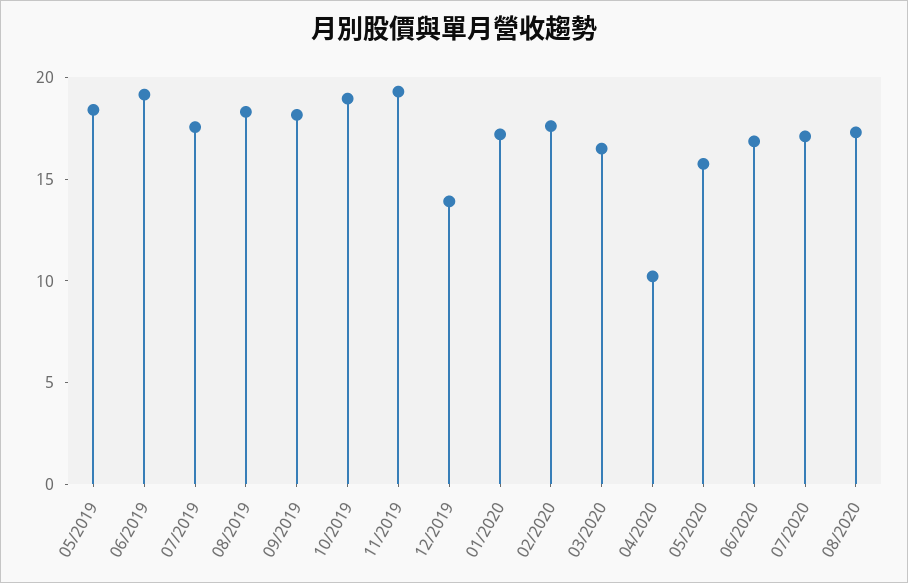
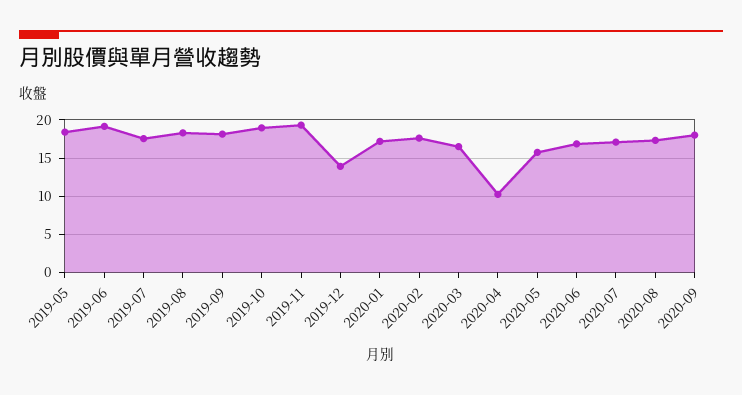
2020-09: none -> 18

